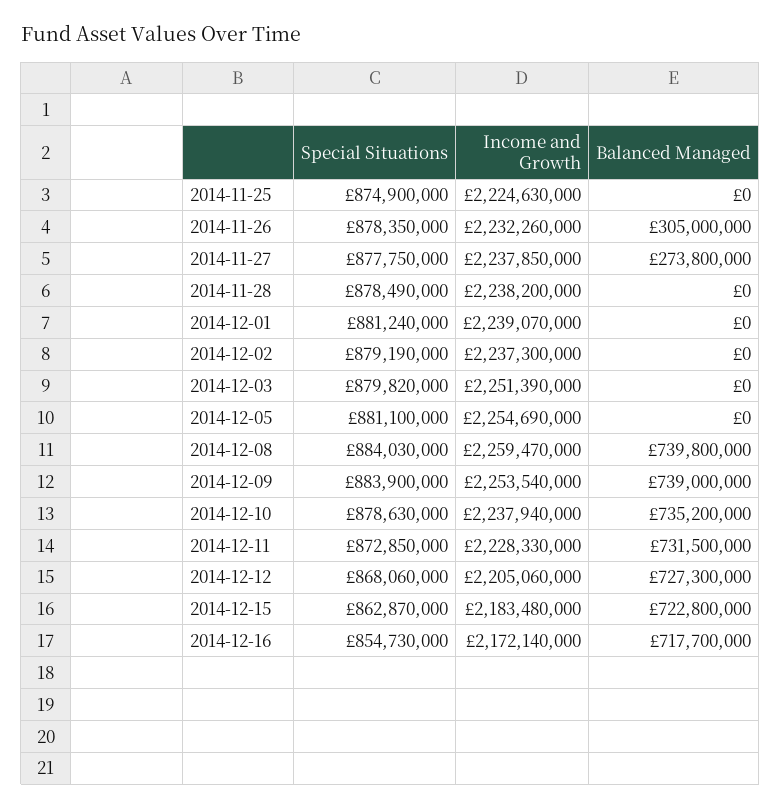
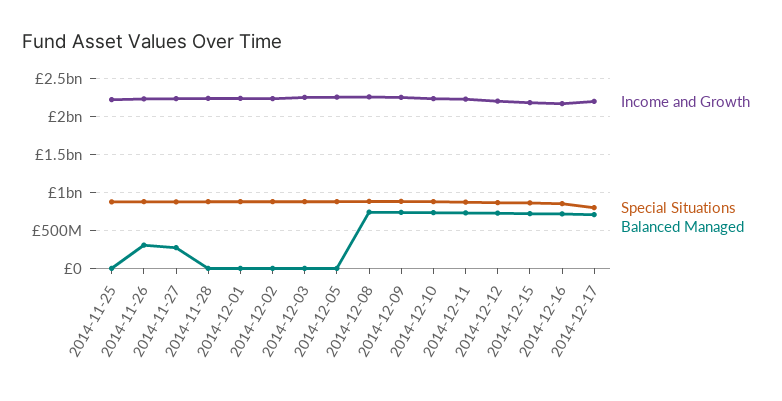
Income and Growth, 2014-12-17: none -> 2200000000
Special Situations, 2014-12-17: none -> 800000000
Balanced Managed, 2014-12-17: none -> 700000000

